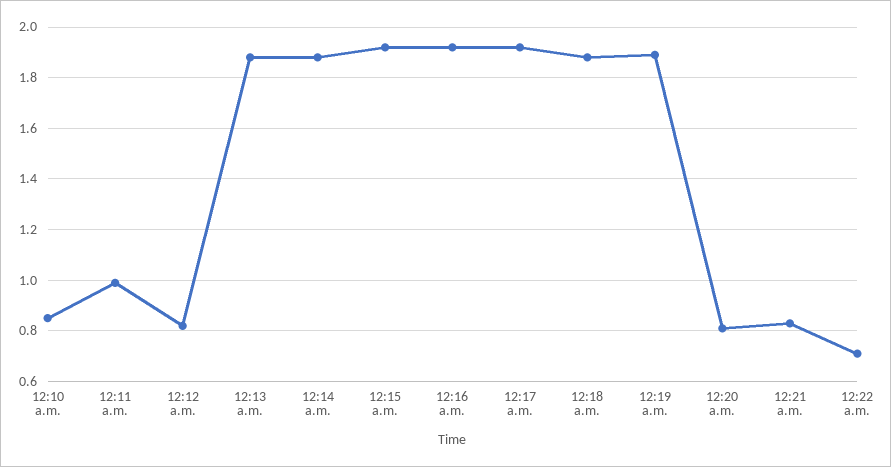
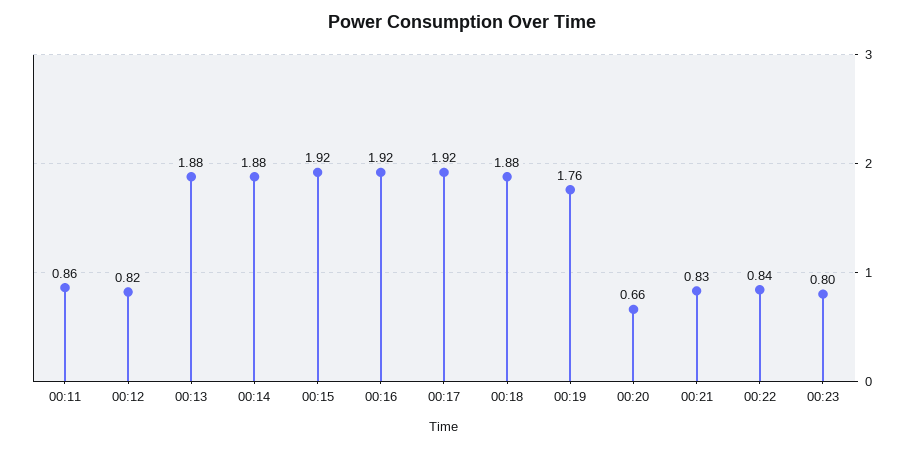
12:10 a.m.: 0.85 -> none
12:11 a.m.: 1 -> 0.86
12:19 a.m.: 1.9 -> 1.76
12:20 a.m.: 0.8 -> 0.66
12:22 a.m.: 0.7 -> 0.84
00:23: none -> 0.8

